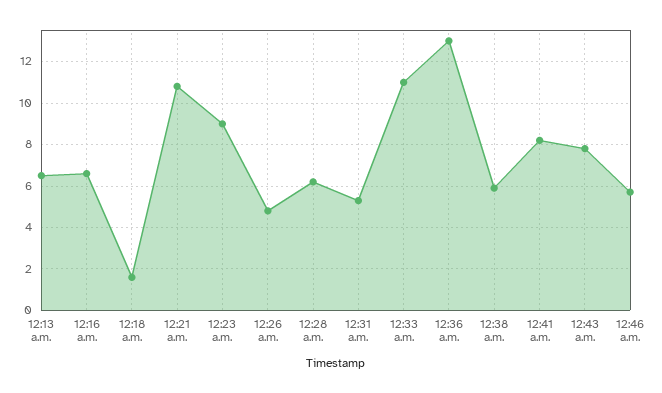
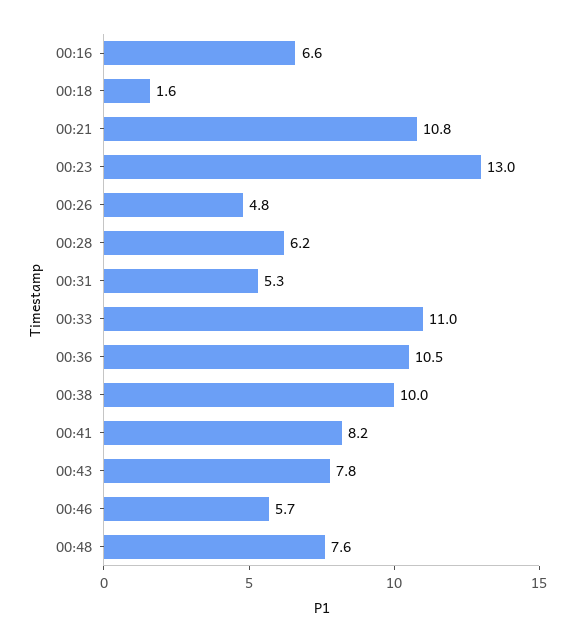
12:13 a.m.: 6.5 -> none
12:23 a.m.: 9 -> 13
12:36 a.m.: 13 -> 10.5
12:38 a.m.: 6 -> 10
00:48: none -> 7.6

